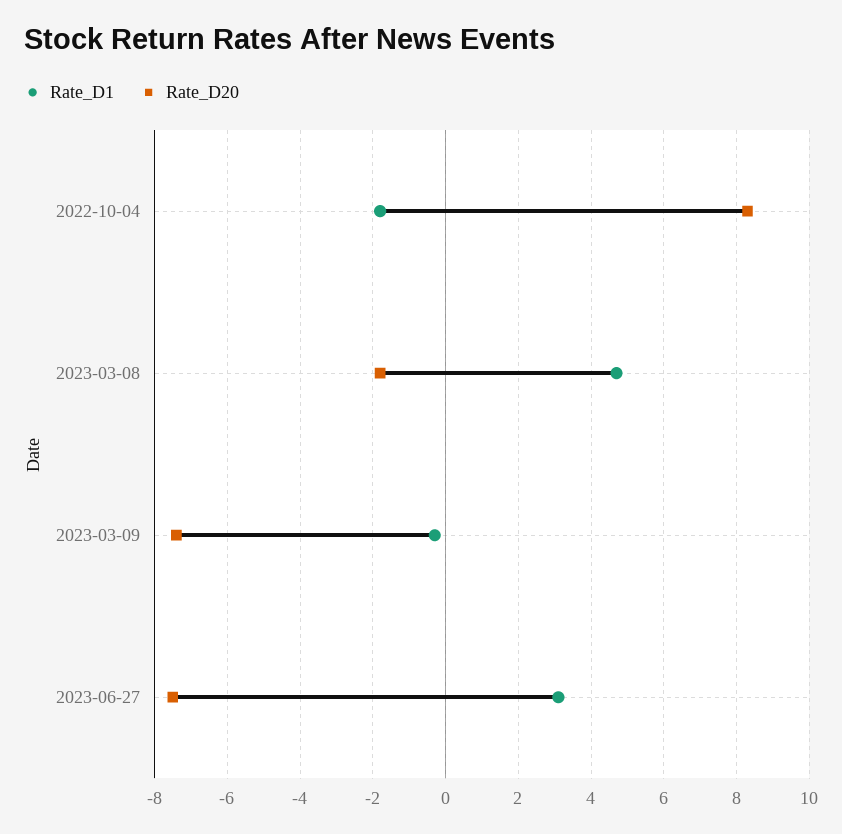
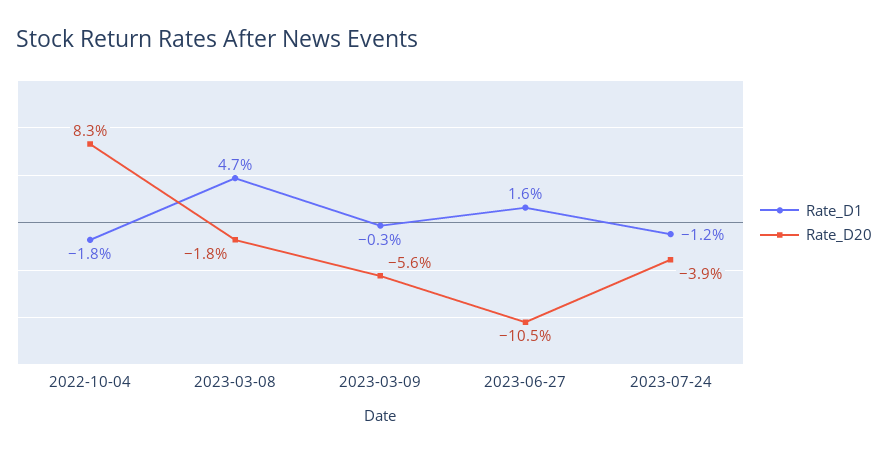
Rate_D20, 2023-03-09: -7.5 -> -5.6
Rate_D1, 2023-06-27: 3 -> 1.6
Rate_D20, 2023-06-27: -7.5 -> -10.5
Rate_D1, 2023-07-24: none -> -1.2
Rate_D20, 2023-07-24: none -> -3.9

